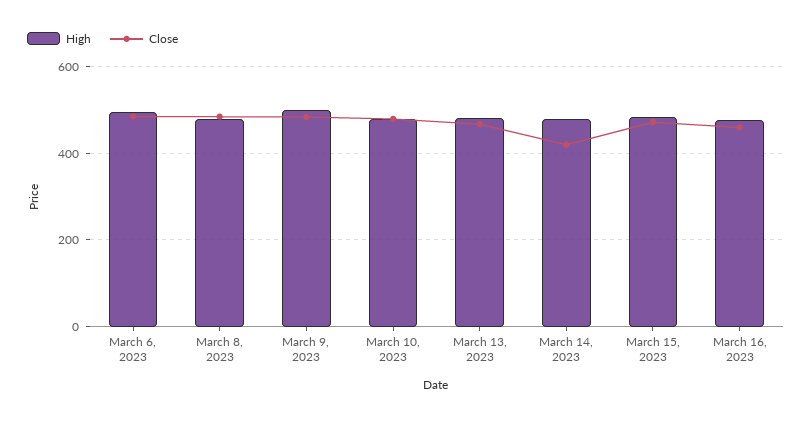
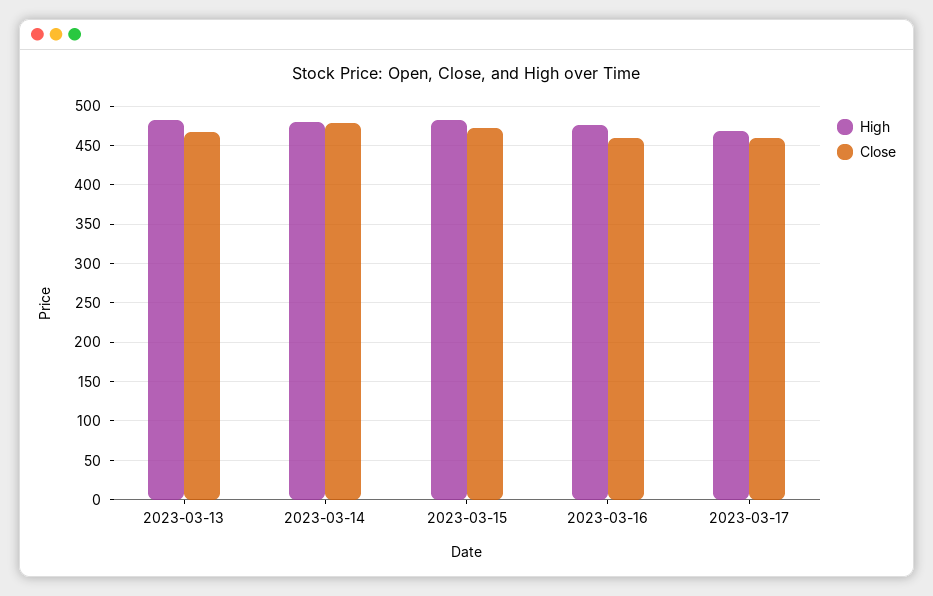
High, March 6, 2023: 500 -> none
Close, March 6, 2023: 480 -> none
High, March 8, 2023: 480 -> none
Close, March 8, 2023: 480 -> none
High, March 9, 2023: 500 -> none
Close, March 9, 2023: 480 -> none
High, March 10, 2023: 480 -> none
Close, March 10, 2023: 480 -> none
Close, March 14, 2023: 420 -> 480
High, 2023-03-17: none -> 470
Close, 2023-03-17: none -> 460

